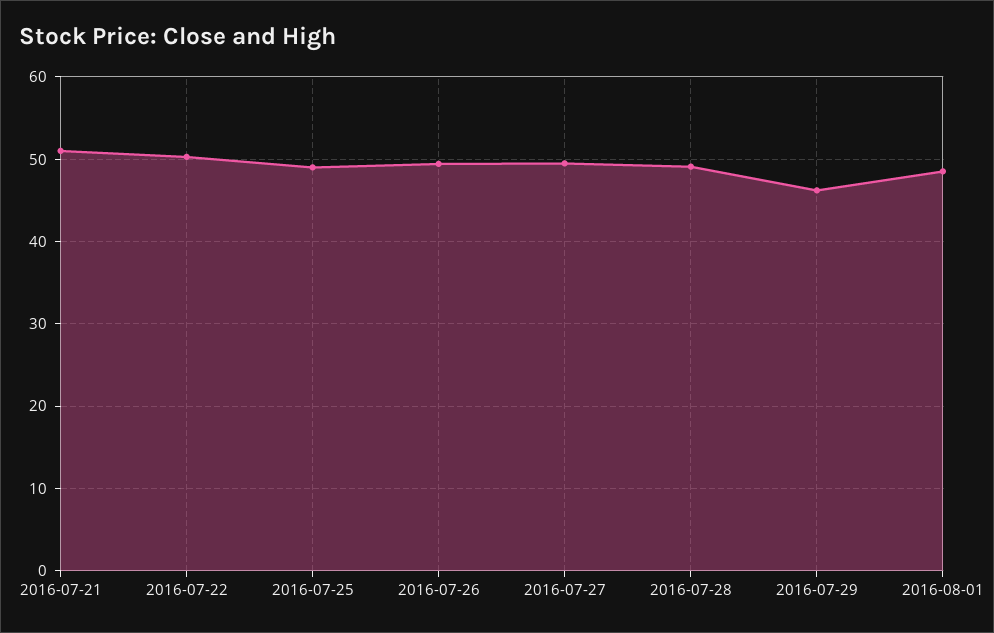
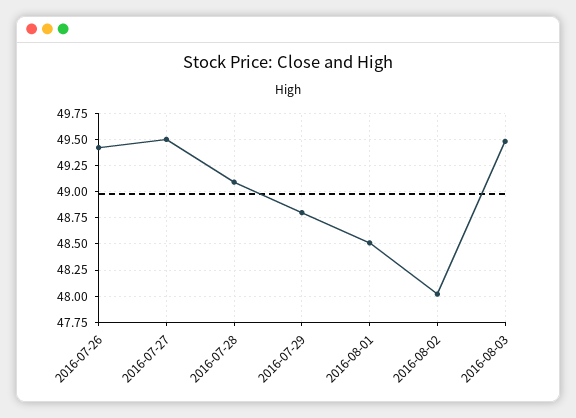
2016-07-21: 51 -> none
2016-07-22: 50 -> none
2016-07-25: 49 -> none
2016-07-29: 46 -> 48.75
2016-08-02: none -> 48
2016-08-03: none -> 49.5

